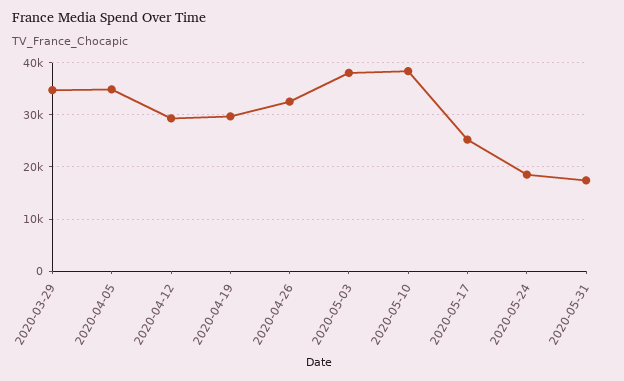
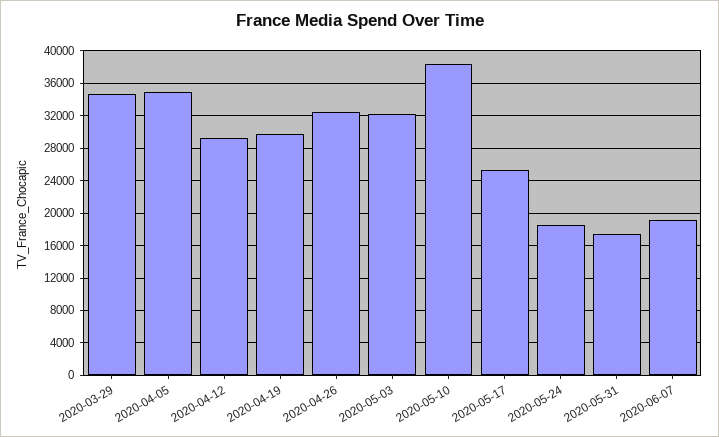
2020-05-03: 38000 -> 32000
2020-06-07: none -> 19000

